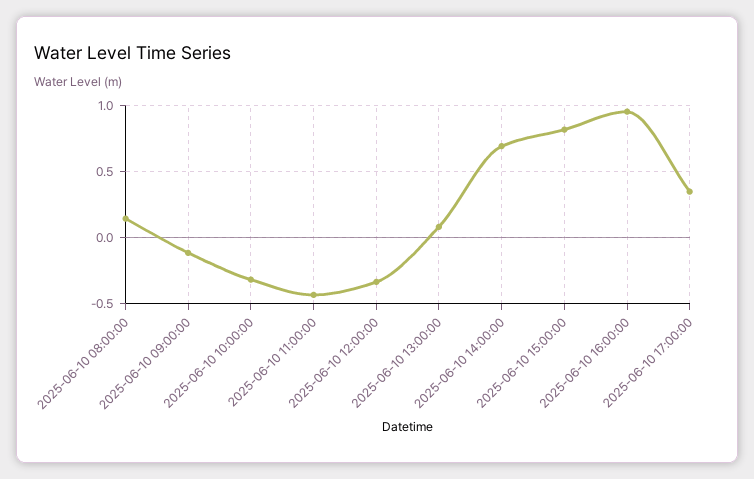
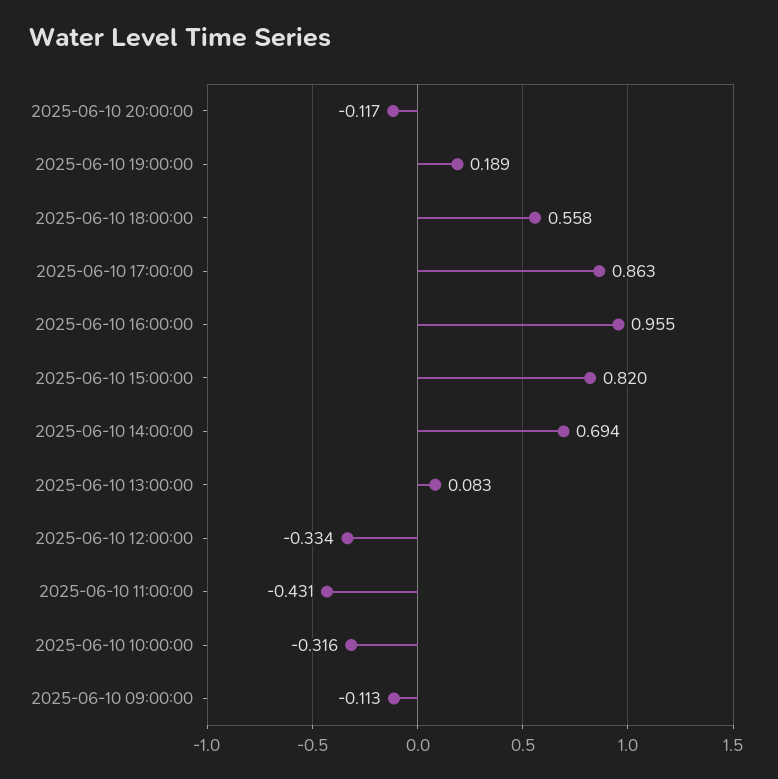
2025-06-10 08:00:00: 0.15 -> none
2025-06-10 17:00:00: 0.35 -> 0.863
2025-06-10 20:00:00: none -> -0.117
2025-06-10 19:00:00: none -> 0.189
2025-06-10 18:00:00: none -> 0.558

